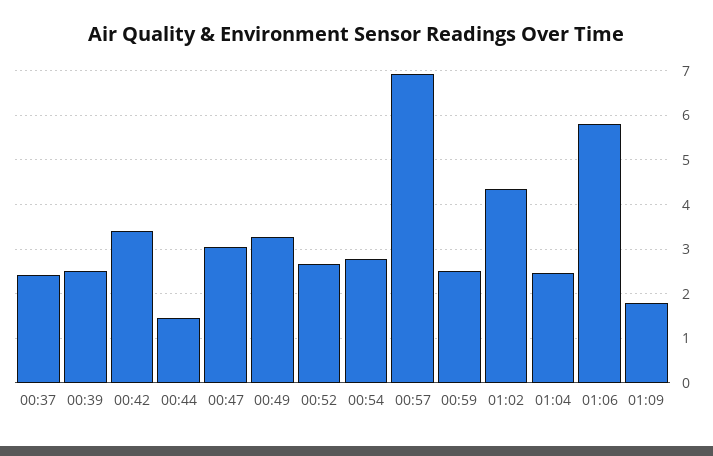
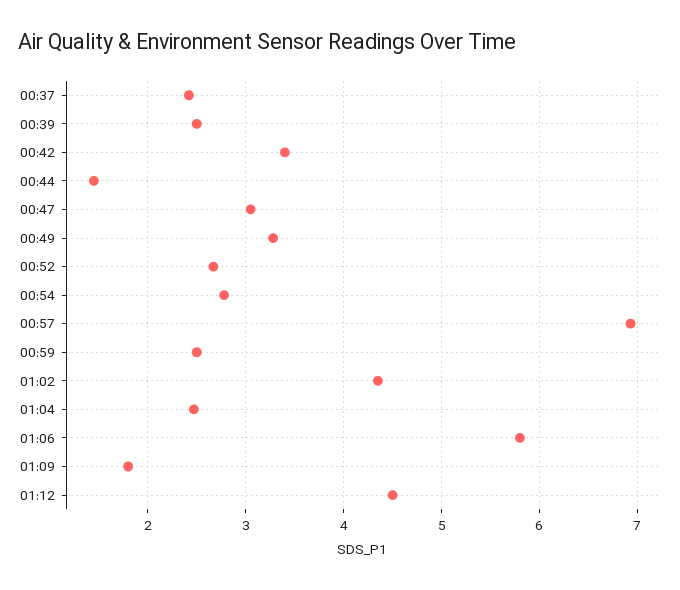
01:12: none -> 4.5

